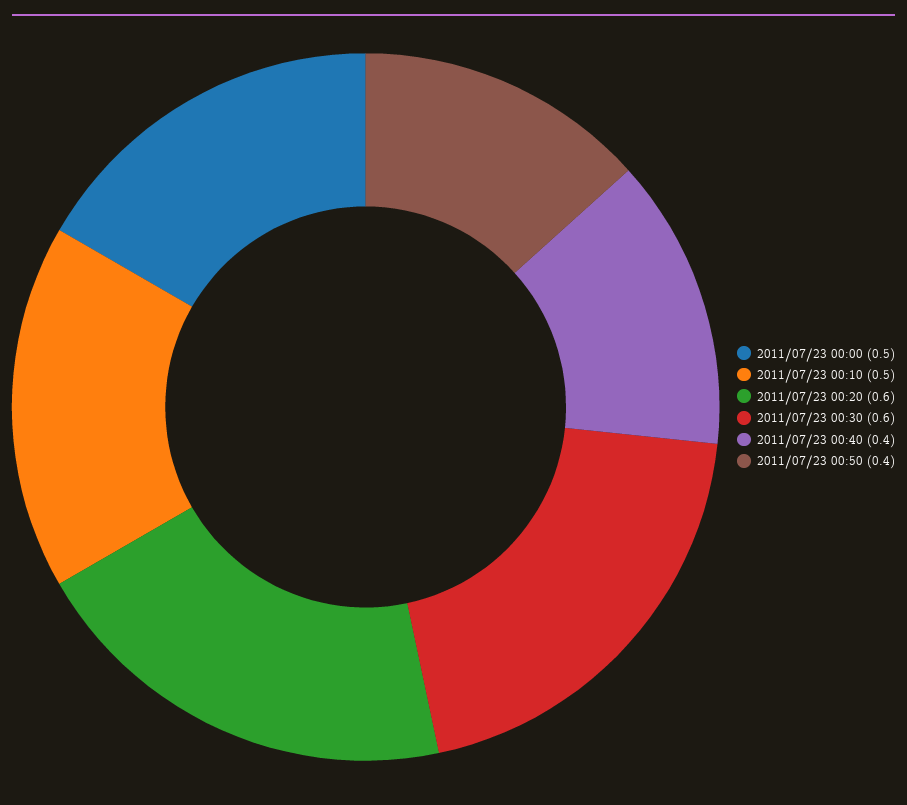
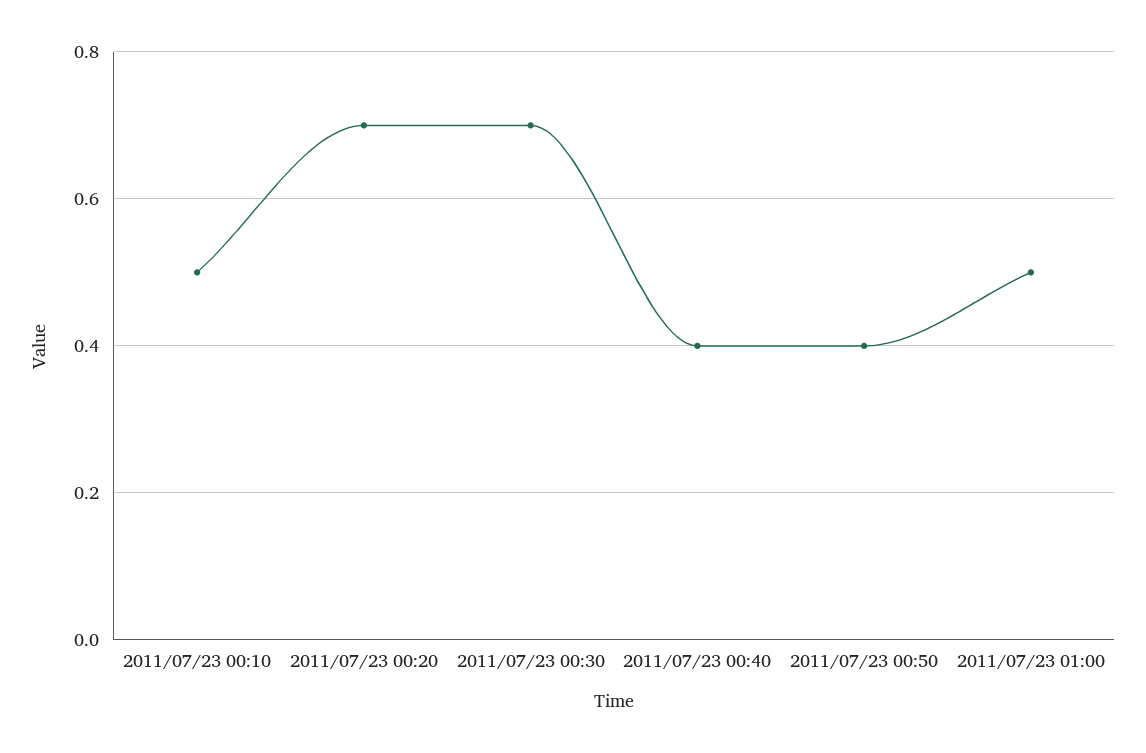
2011/07/23 00:00: 0.5 -> none
2011/07/23 00:20: 0.6 -> 0.7
2011/07/23 00:30: 0.6 -> 0.7
2011/07/23 01:00: none -> 0.5

